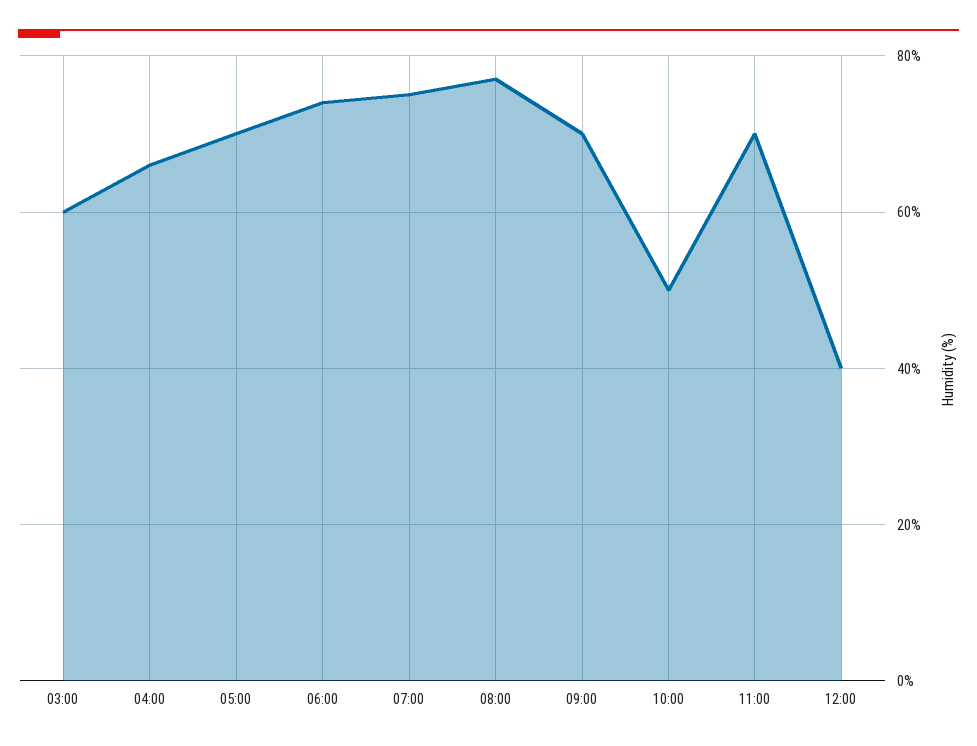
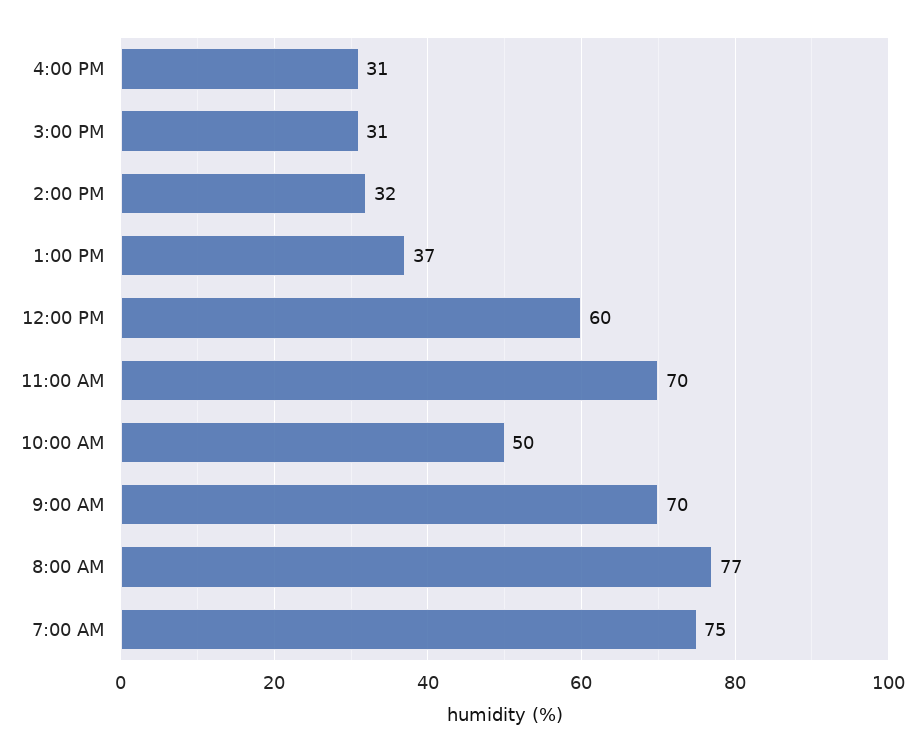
03:00: 60 -> none
04:00: 65 -> none
05:00: 70 -> none
06:00: 75 -> none
12:00: 40 -> 60
4:00 PM: none -> 31
3:00 PM: none -> 31
2:00 PM: none -> 32
1:00 PM: none -> 37

